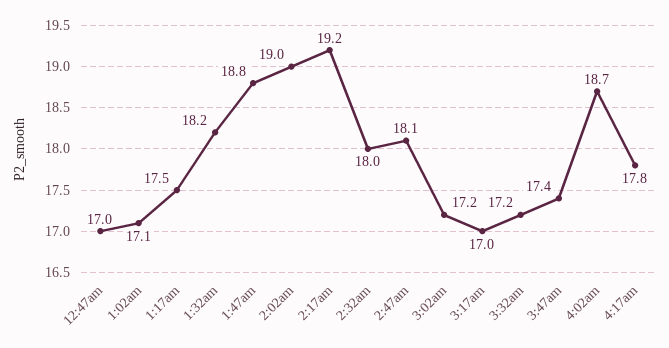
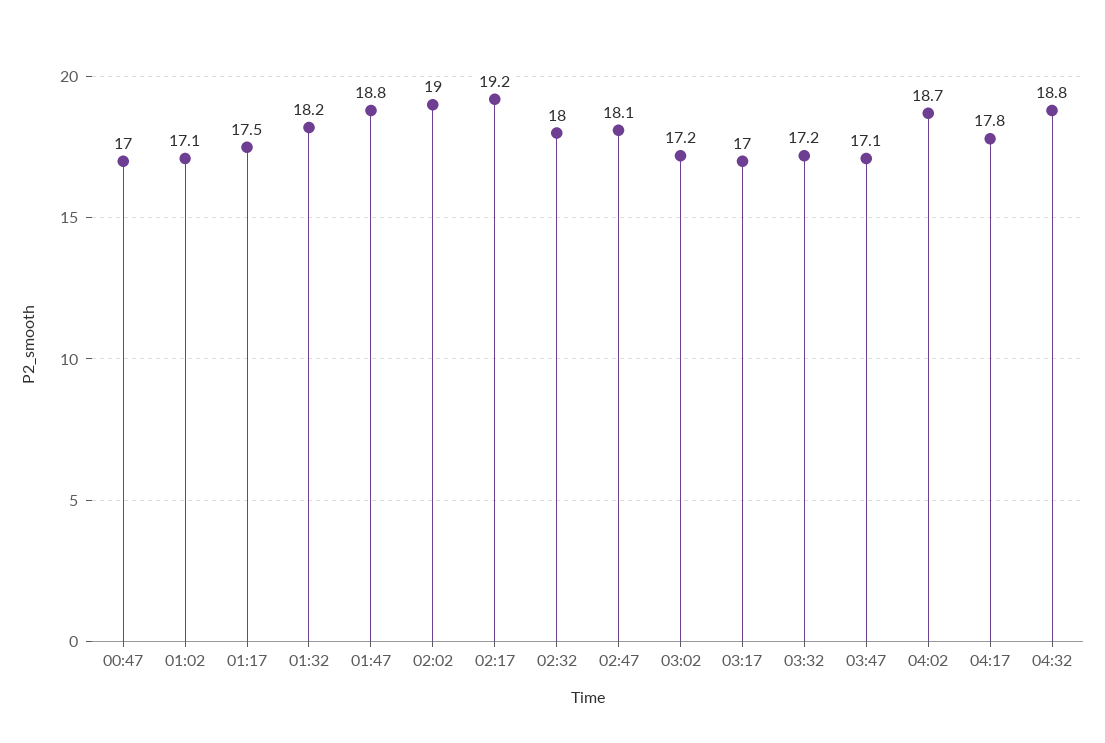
3:47am: 17.4 -> 17.1
04:32: none -> 18.8

